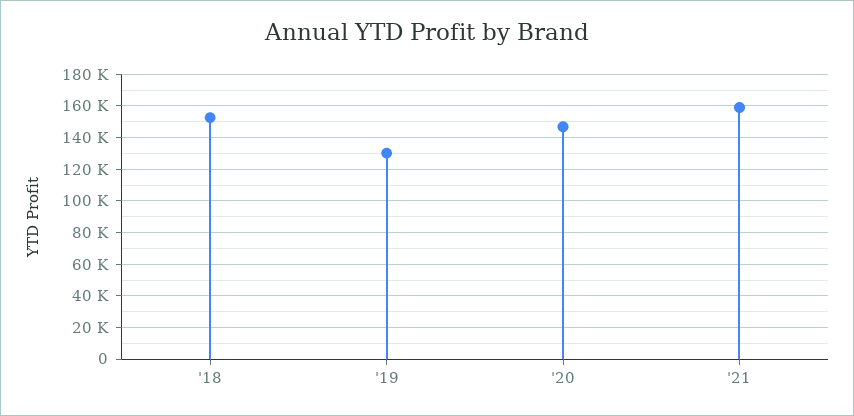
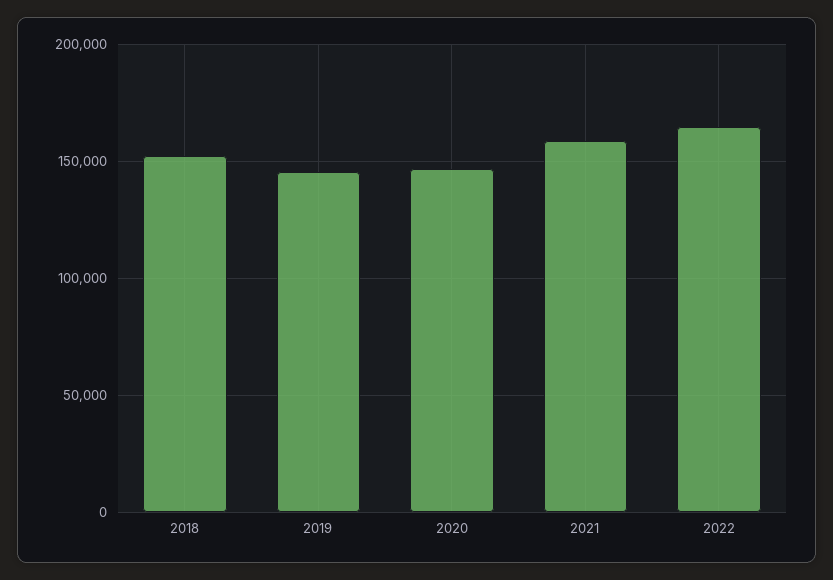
'19: 130000 -> 145000
2022: none -> 165000

